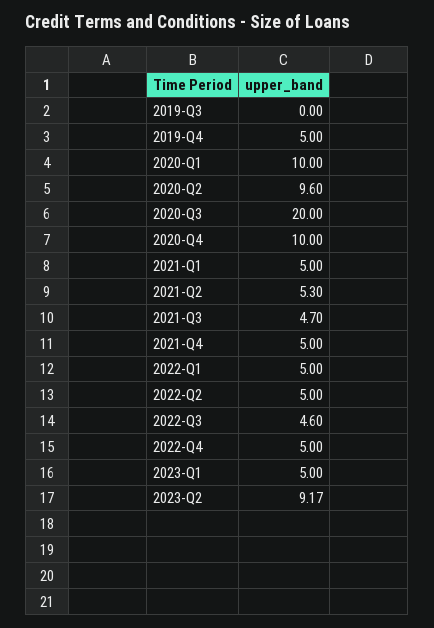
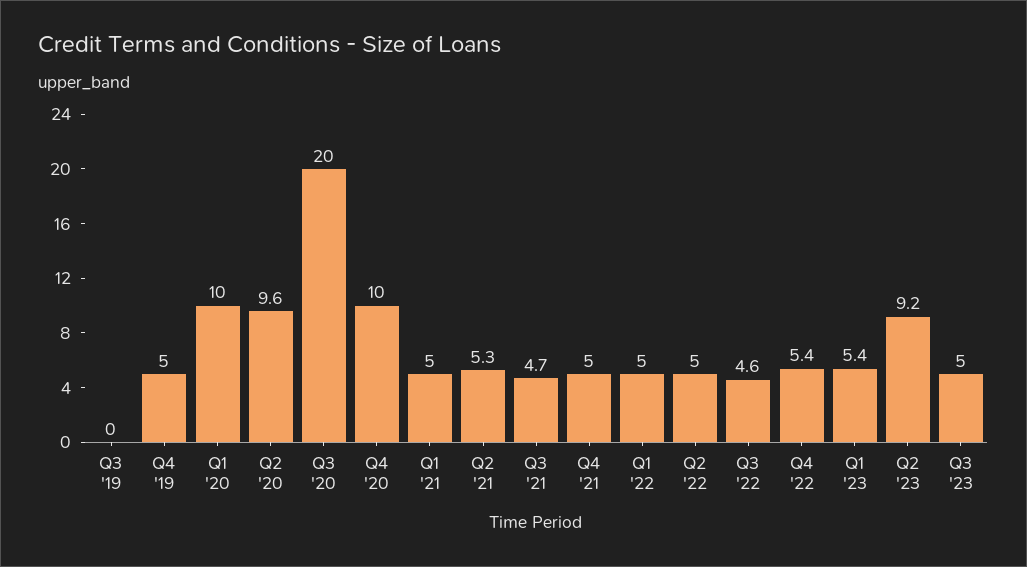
2022-Q4: 5 -> 5.4
2023-Q1: 5 -> 5.4
Q3 '23: none -> 5

